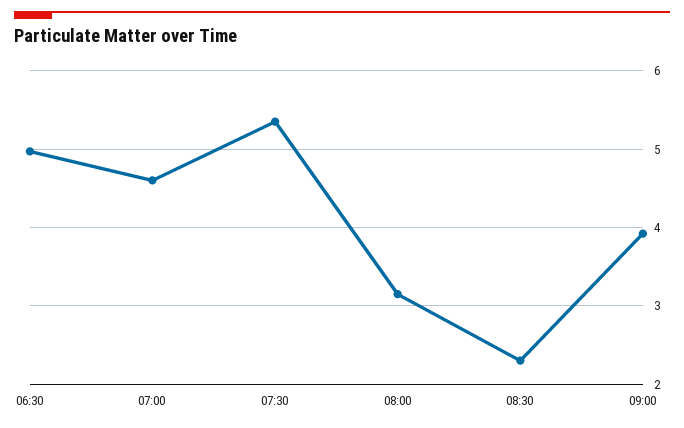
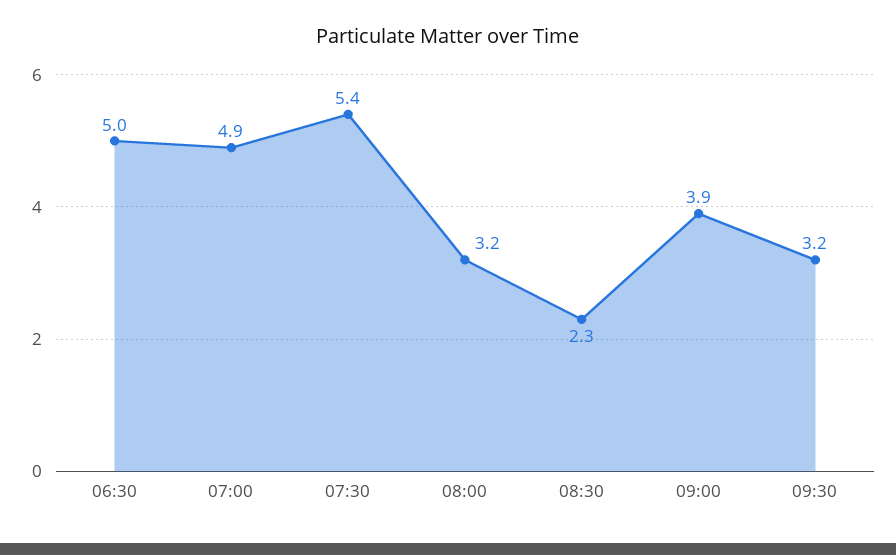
07:00: 4.6 -> 4.9
09:30: none -> 3.2

